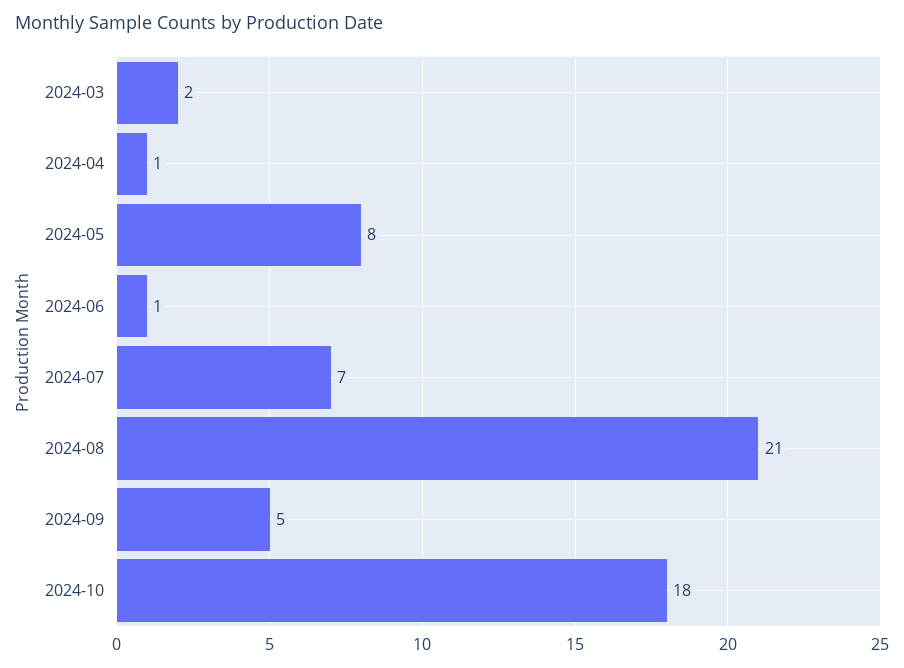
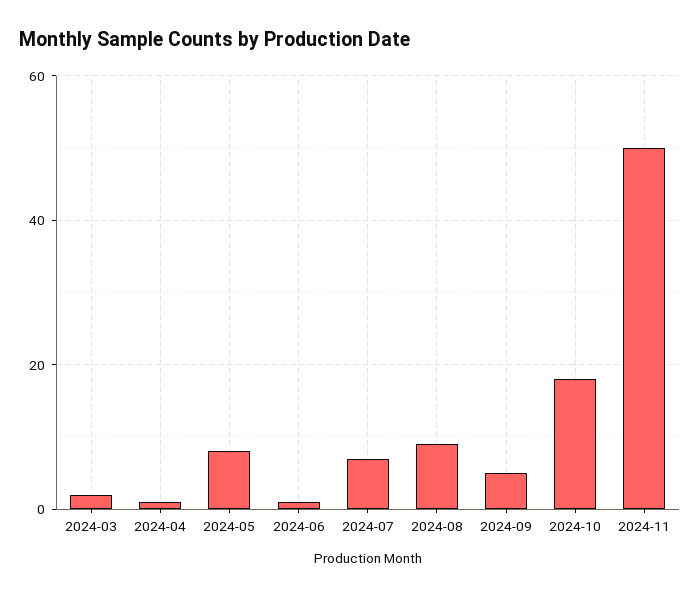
2024-08: 21 -> 10
2024-11: none -> 50

